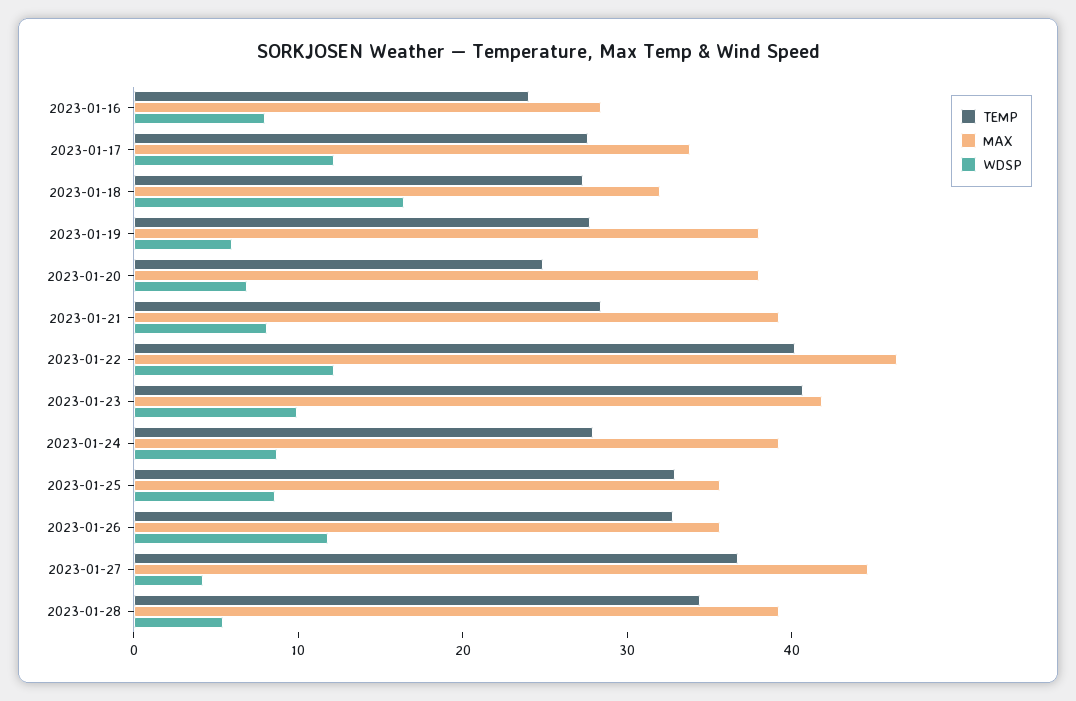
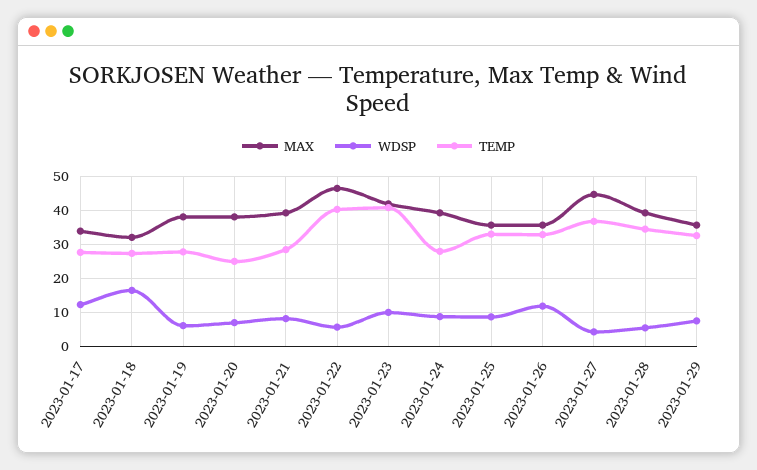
TEMP, 2023-01-16: 24 -> none
MAX, 2023-01-16: 28 -> none
WDSP, 2023-01-16: 8 -> none
WDSP, 2023-01-22: 12 -> 6
MAX, 2023-01-29: none -> 36
WDSP, 2023-01-29: none -> 8
TEMP, 2023-01-29: none -> 32

